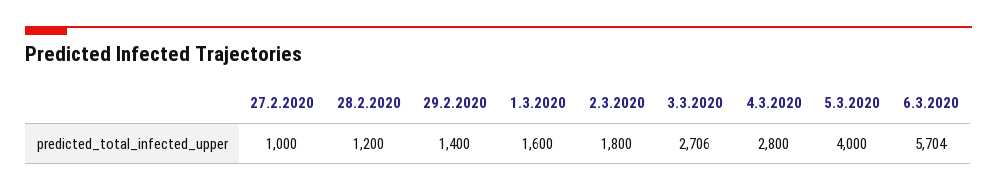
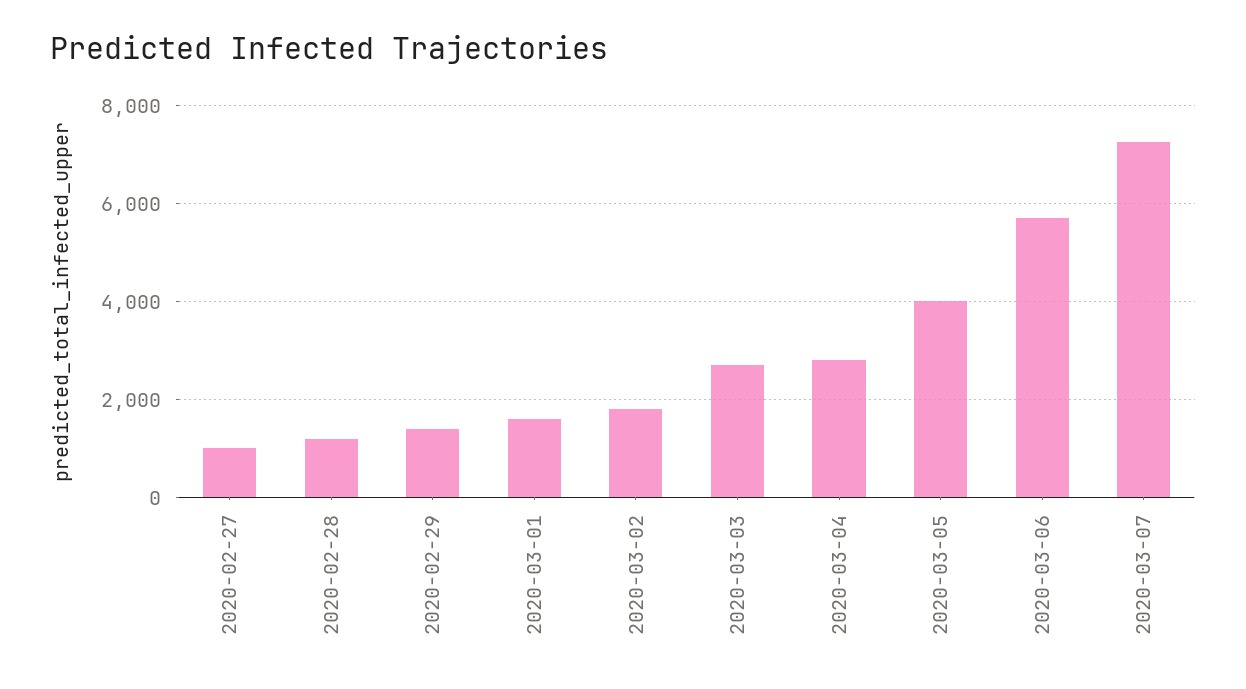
2020-03-07: none -> 7200

